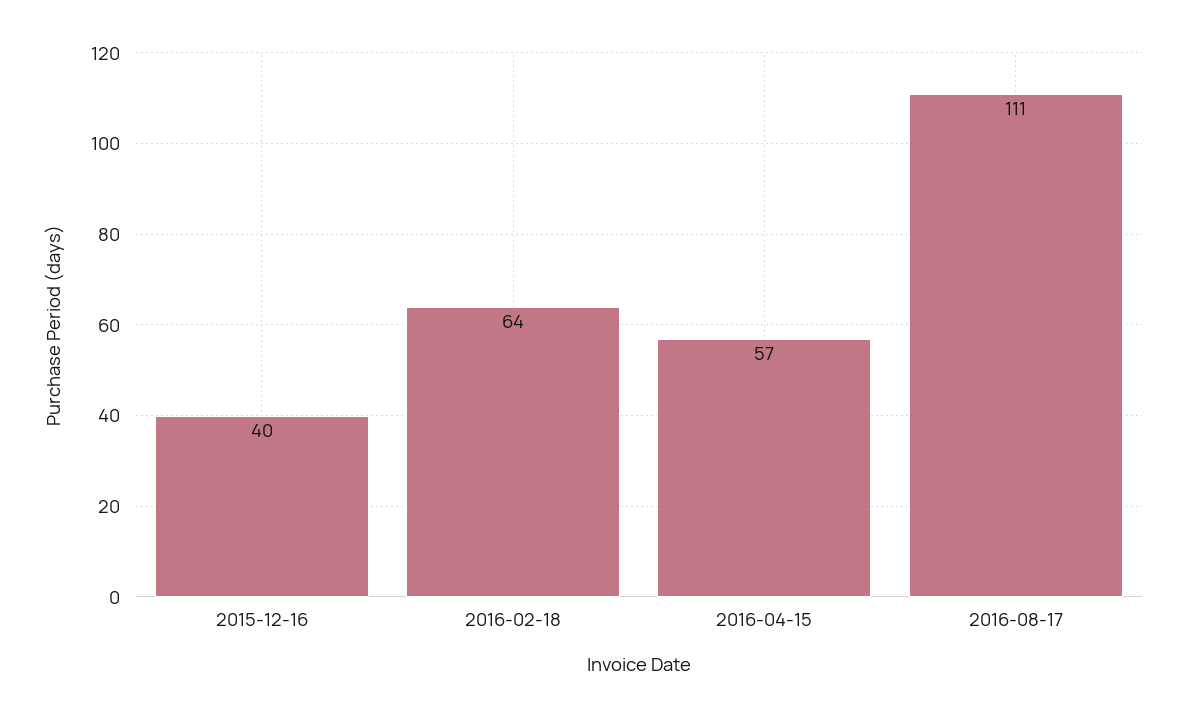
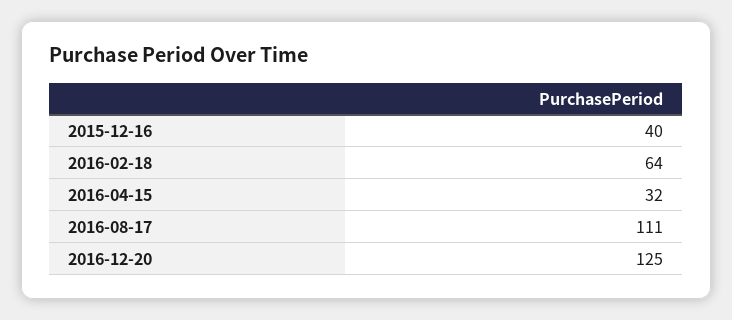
2016-04-15: 57 -> 32
2016-12-20: none -> 125

